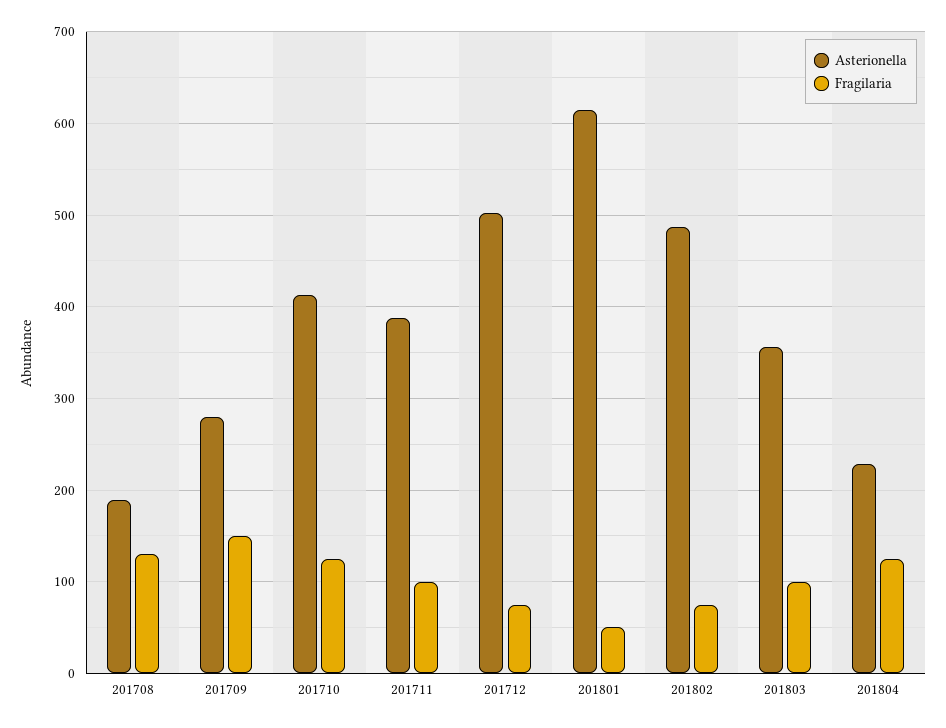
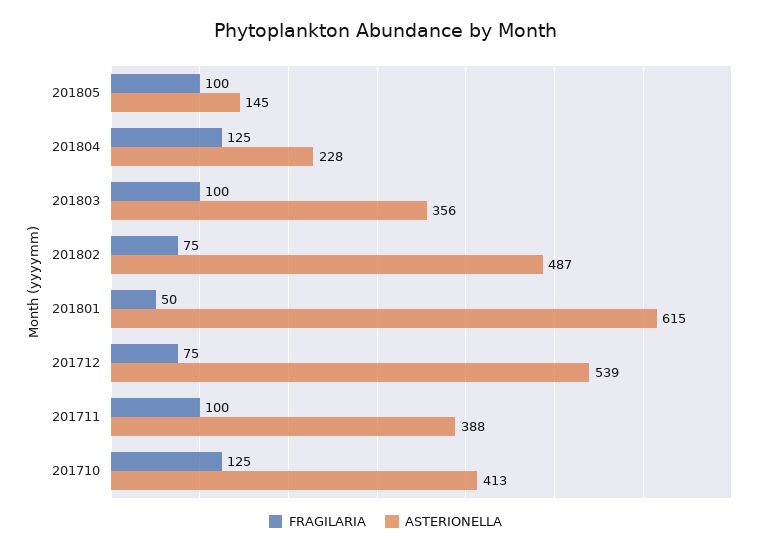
Asterionella, 201708: 190 -> none
Fragilaria, 201708: 130 -> none
Asterionella, 201709: 280 -> none
Fragilaria, 201709: 150 -> none
Asterionella, 201712: 500 -> 539
Fragilaria, 201805: none -> 100
Asterionella, 201805: none -> 145

